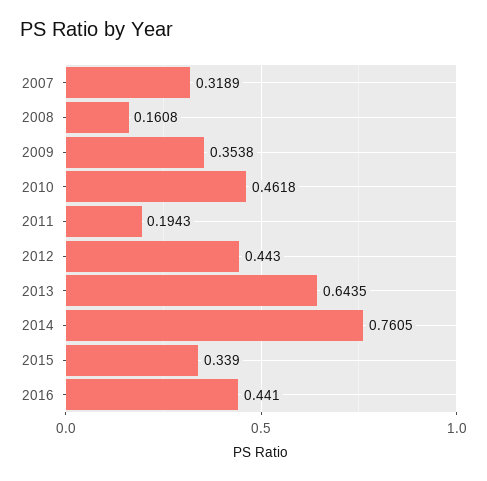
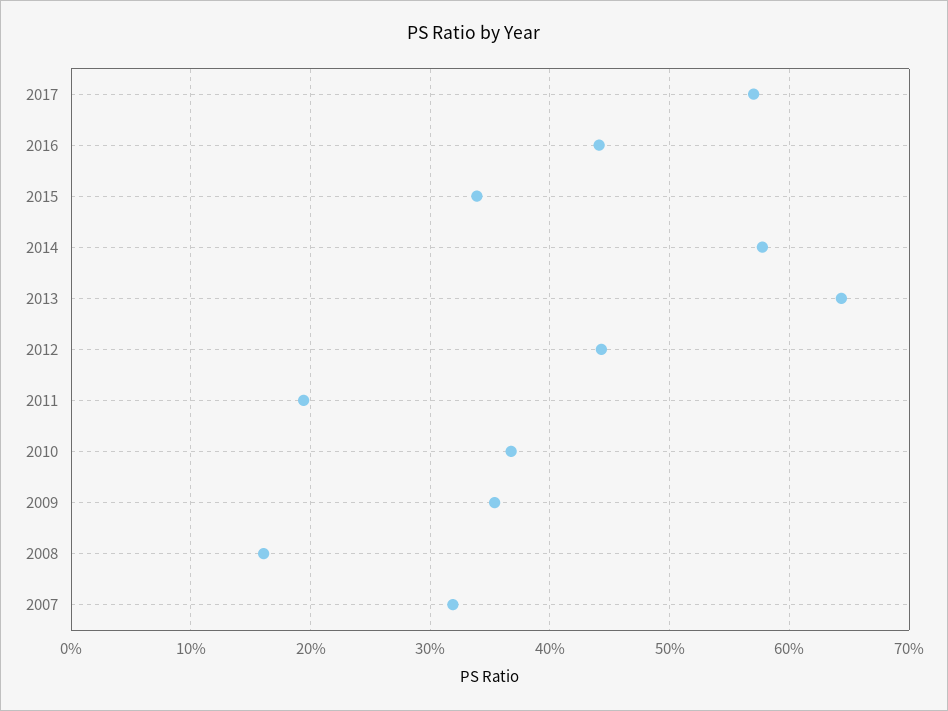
2010: 0.4618 -> 0.37
2014: 0.7605 -> 0.58
2017: none -> 0.57

